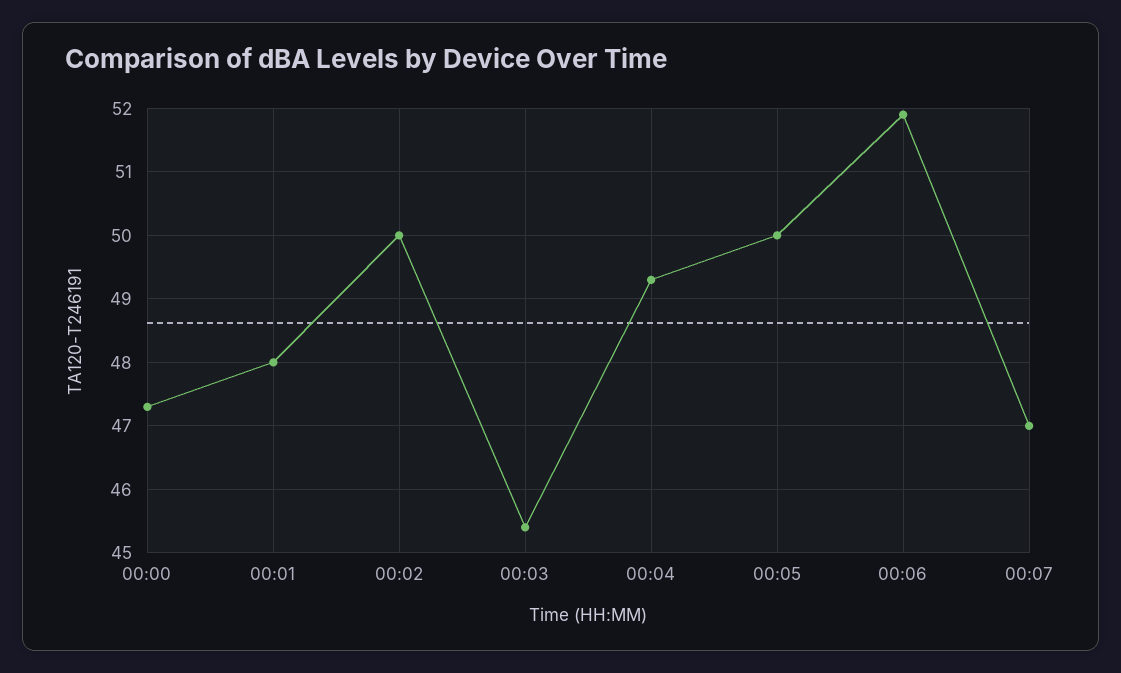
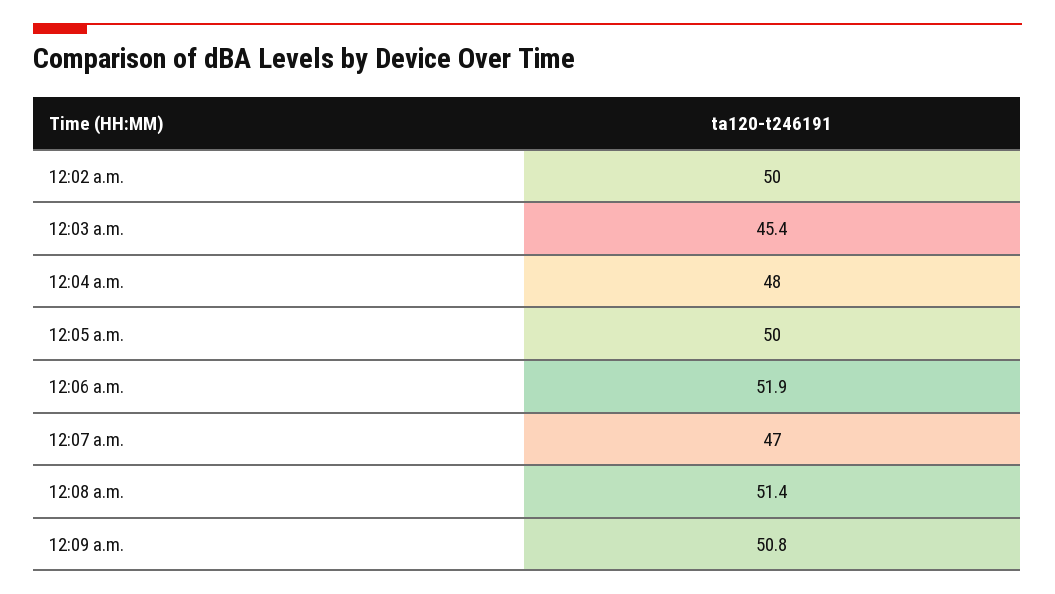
00:00: 47.3 -> none
00:01: 48 -> none
00:04: 49.3 -> 48
12:08 a.m.: none -> 51.4
12:09 a.m.: none -> 50.8

